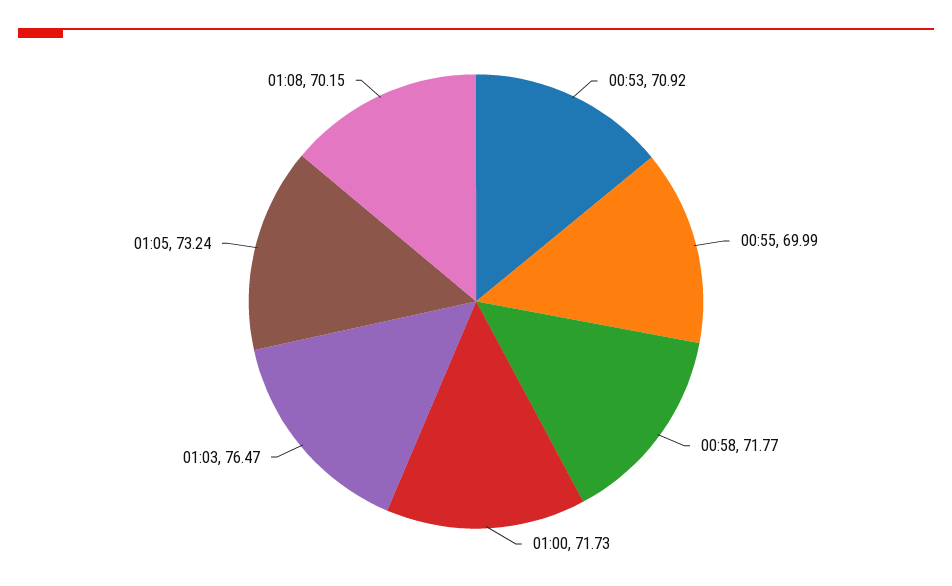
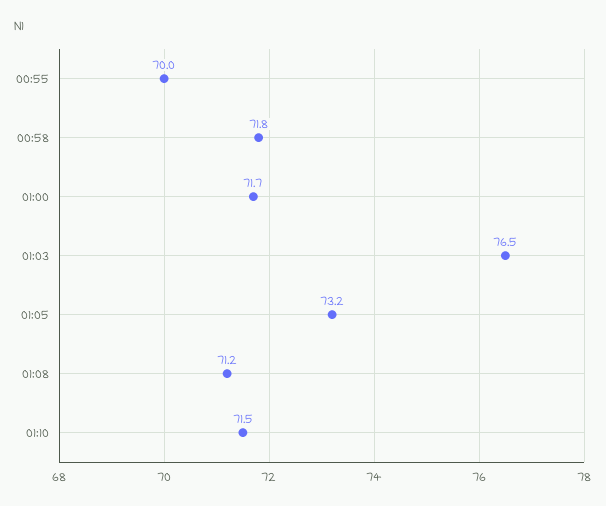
00:53: 70.92 -> none
01:08: 70.15 -> 71.2
01:10: none -> 71.5

